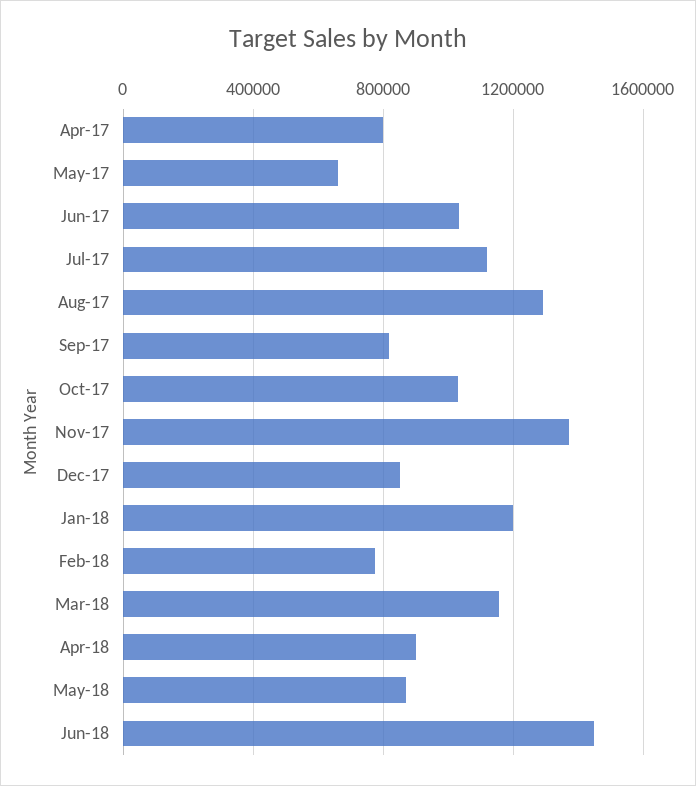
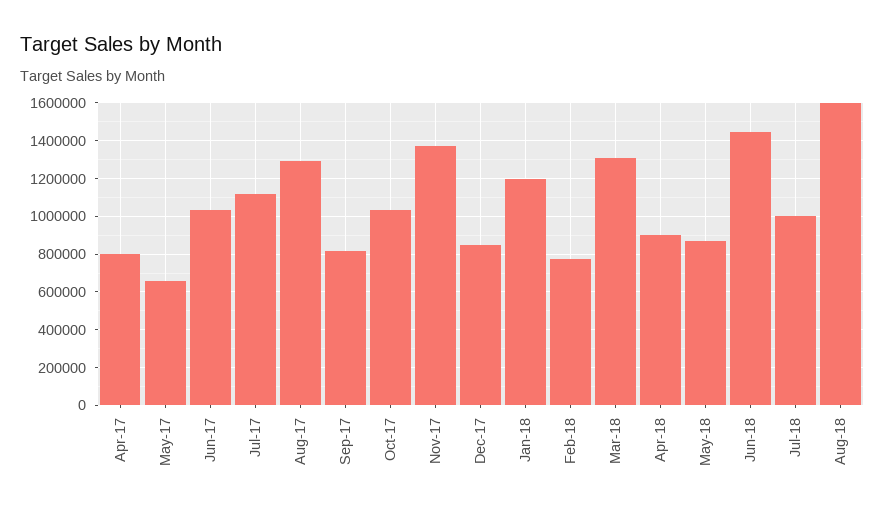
Mar-18: 1150000 -> 1300000
Jul-18: none -> 1000000
Aug-18: none -> 1600000

